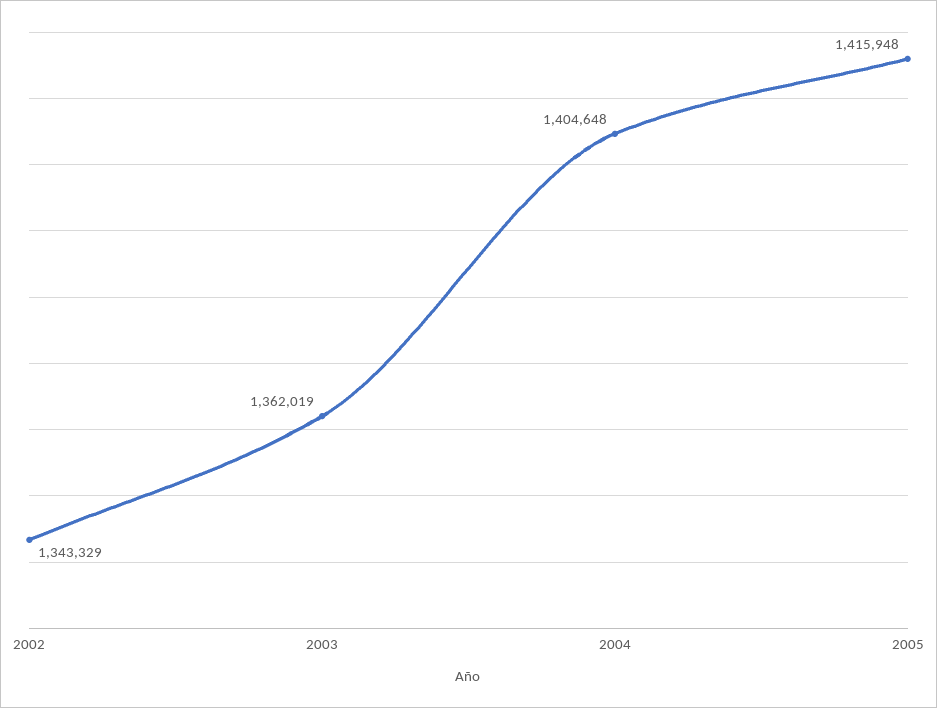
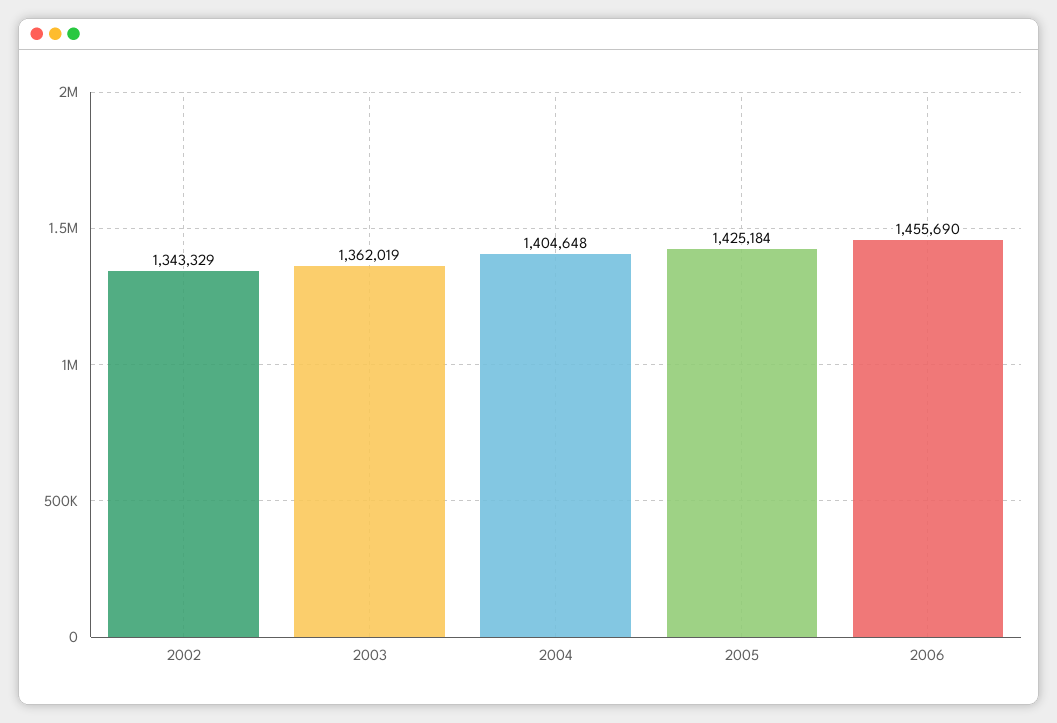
2005: 1415948 -> 1425184
2006: none -> 1455690

